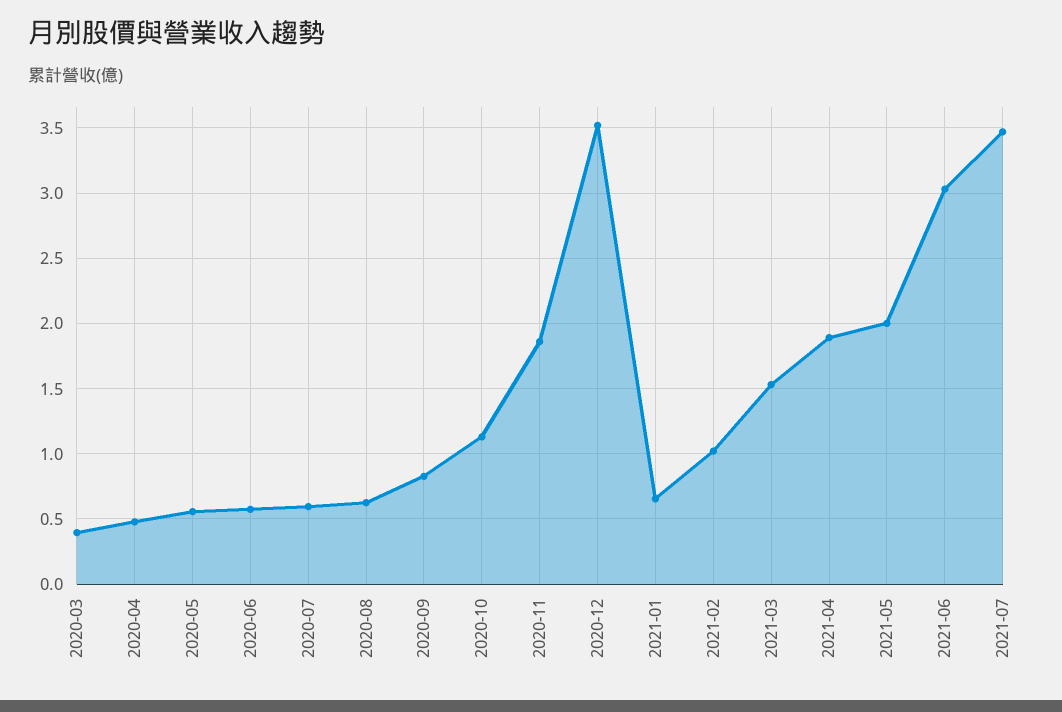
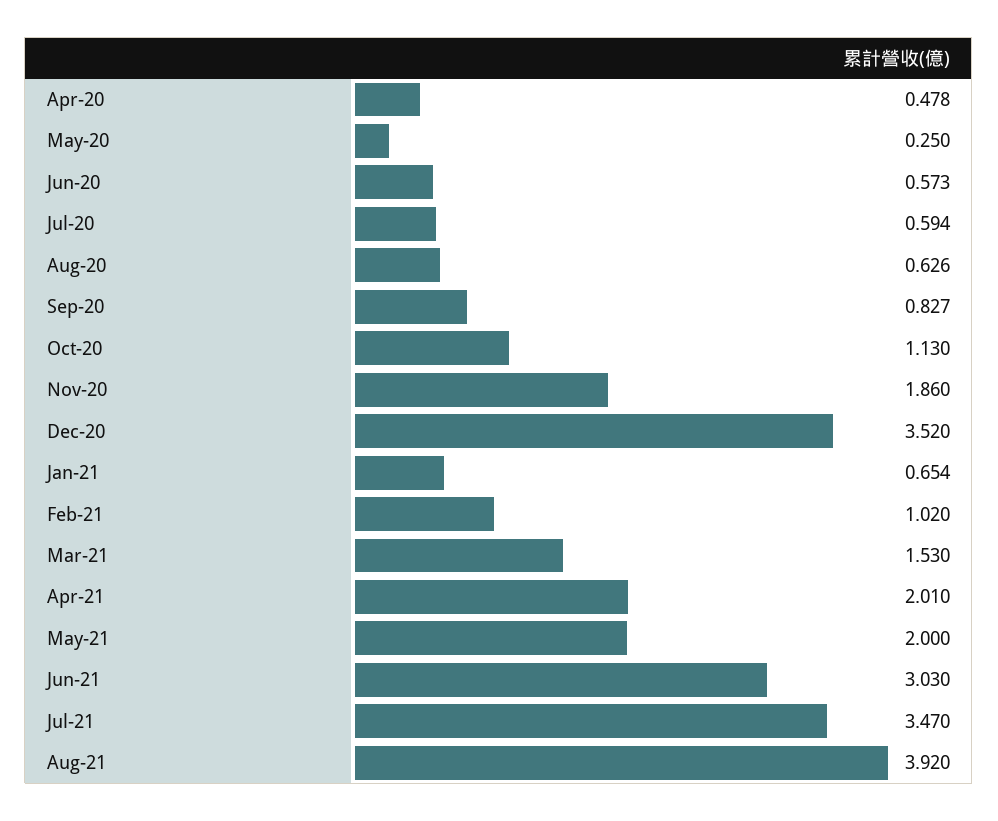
2020-03: 0.4 -> none
2020-05: 0.55 -> 0.25
2021-04: 1.9 -> 2.01
Aug-21: none -> 3.92

